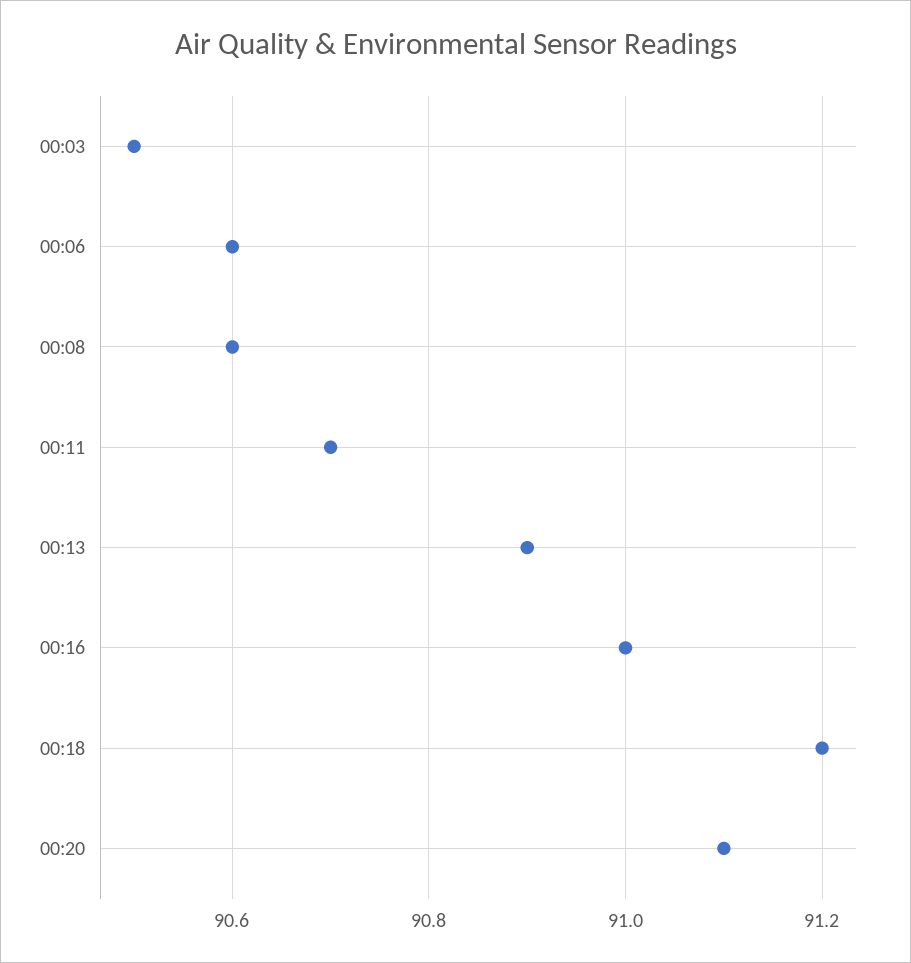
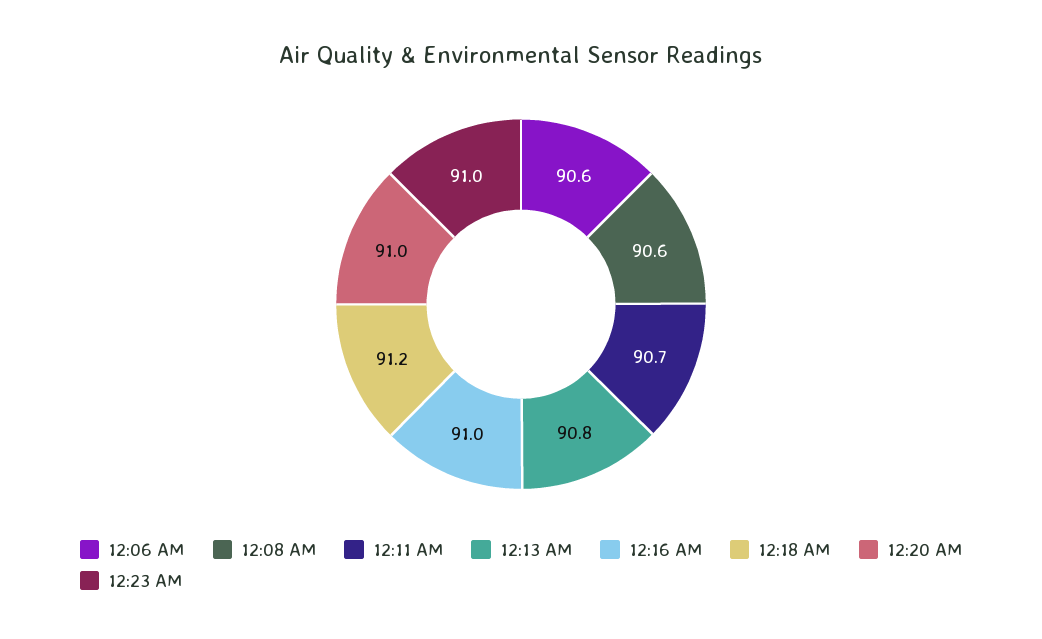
00:03: 90.5 -> none
00:13: 90.9 -> 90.8
00:20: 91.1 -> 91
12:23 AM: none -> 91

